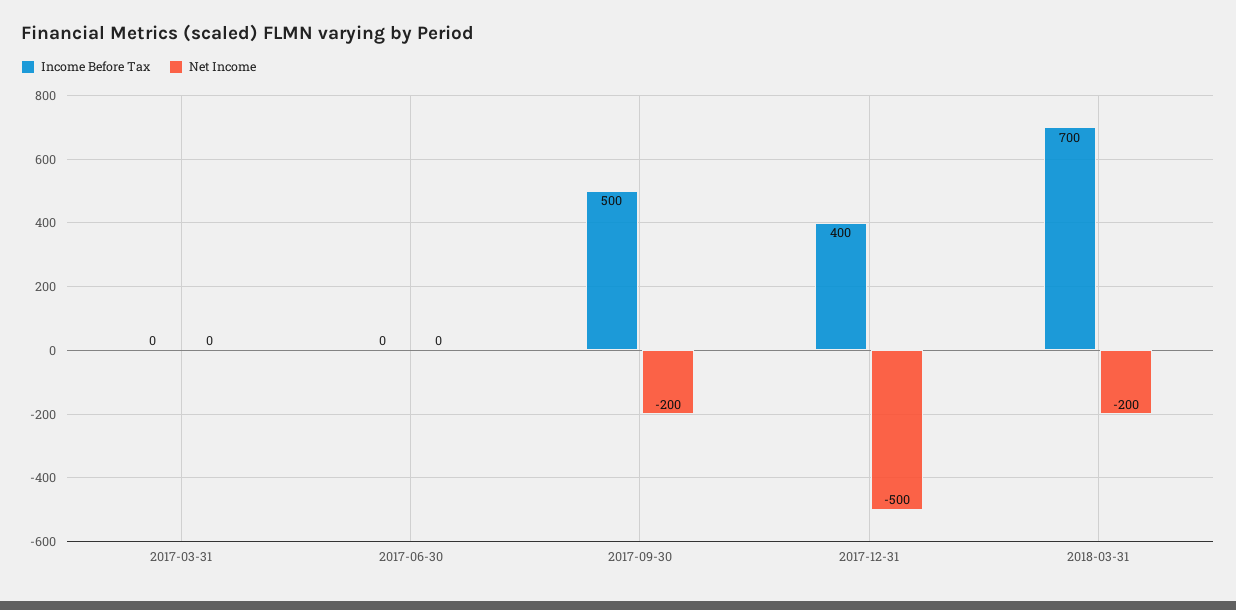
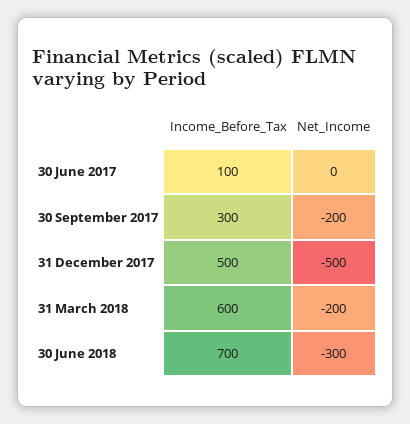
Income Before Tax, 2017-03-31: 0 -> none
Net Income, 2017-03-31: 0 -> none
Income Before Tax, 2017-06-30: 0 -> 100
Income Before Tax, 2017-09-30: 500 -> 300
Income Before Tax, 2017-12-31: 400 -> 500
Income Before Tax, 2018-03-31: 700 -> 600
Income Before Tax, 30 June 2018: none -> 700
Net Income, 30 June 2018: none -> -300

